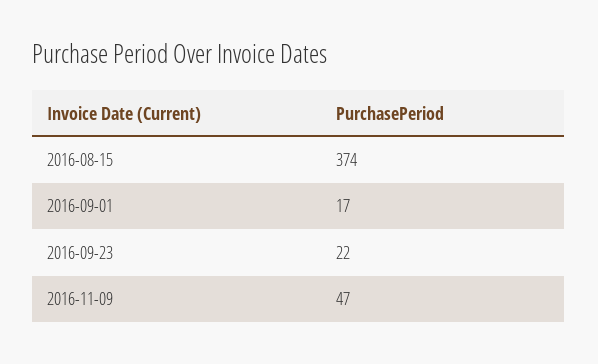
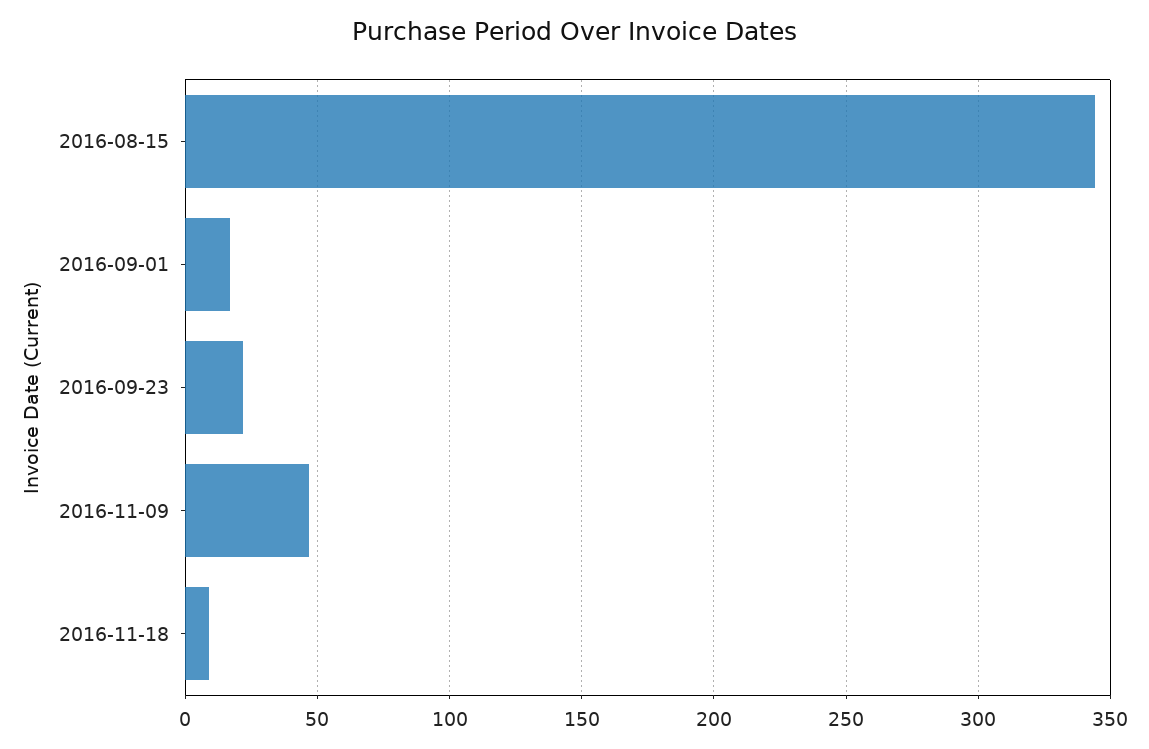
2016-08-15: 374 -> 345
2016-11-18: none -> 10

